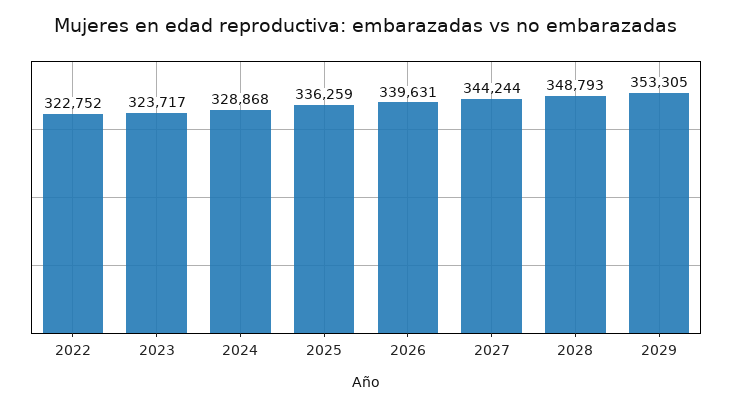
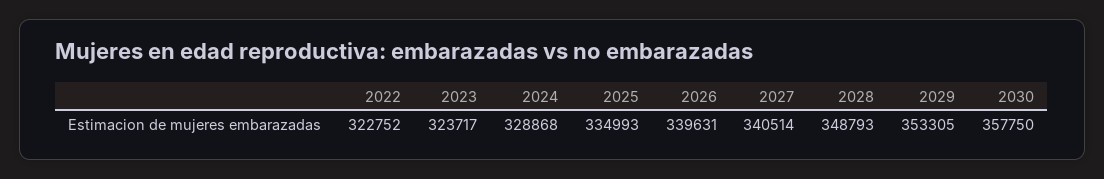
2025: 336259 -> 334993
2027: 344244 -> 340514
2030: none -> 357750

